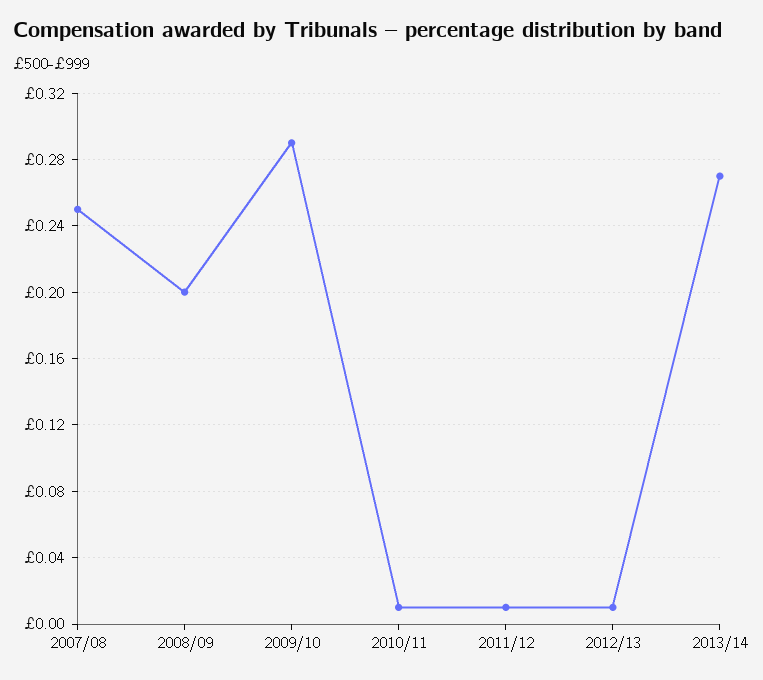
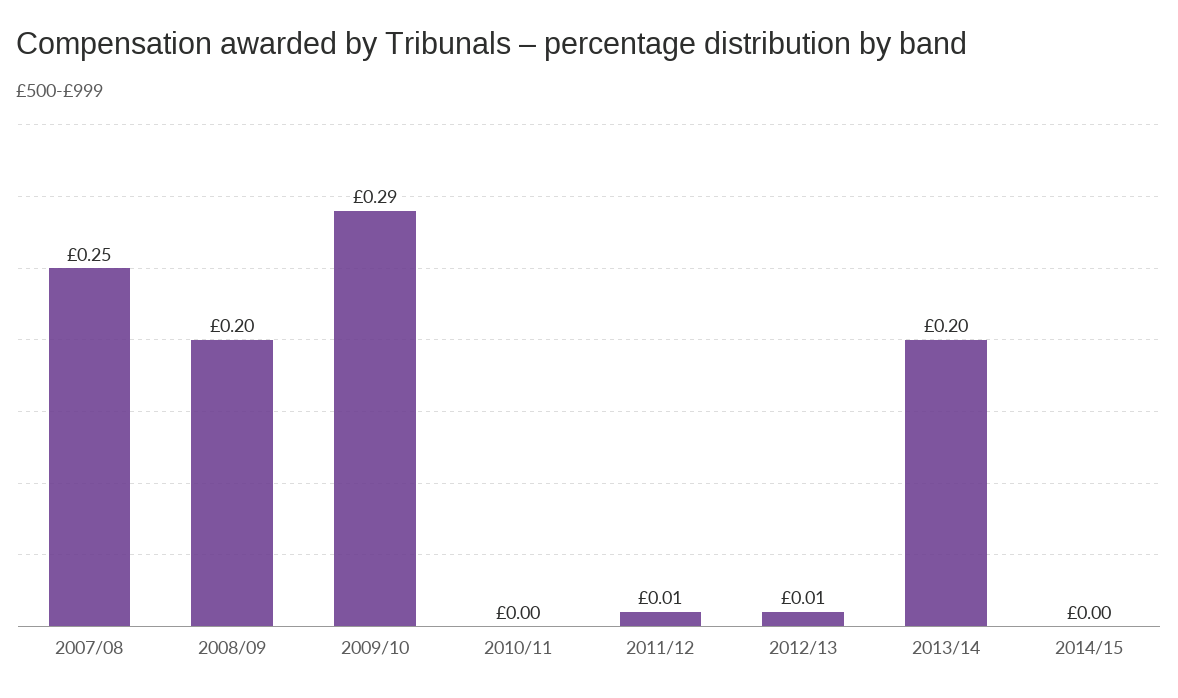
2010/11: 0.01 -> 0
2013/14: 0.27 -> 0.2
2014/15: none -> 0

